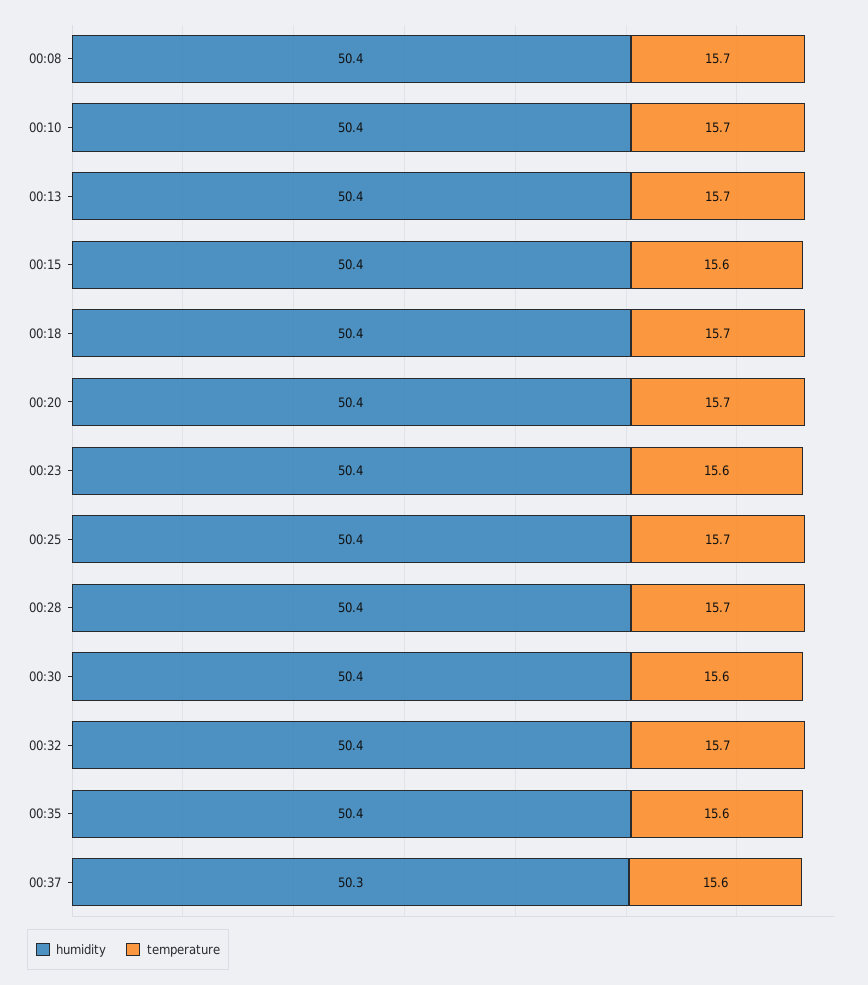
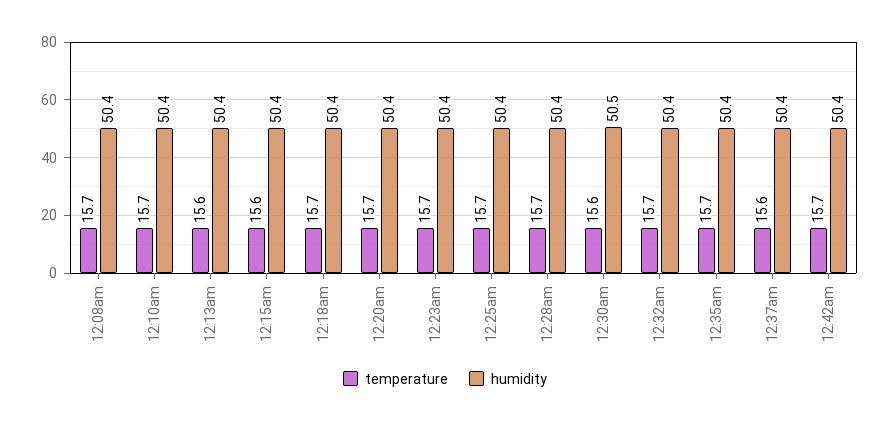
temperature, 00:13: 15.7 -> 15.6
temperature, 00:23: 15.6 -> 15.7
humidity, 00:30: 50.4 -> 50.5
temperature, 00:35: 15.6 -> 15.7
humidity, 00:37: 50.3 -> 50.4
temperature, 12:42am: none -> 15.7
humidity, 12:42am: none -> 50.4

